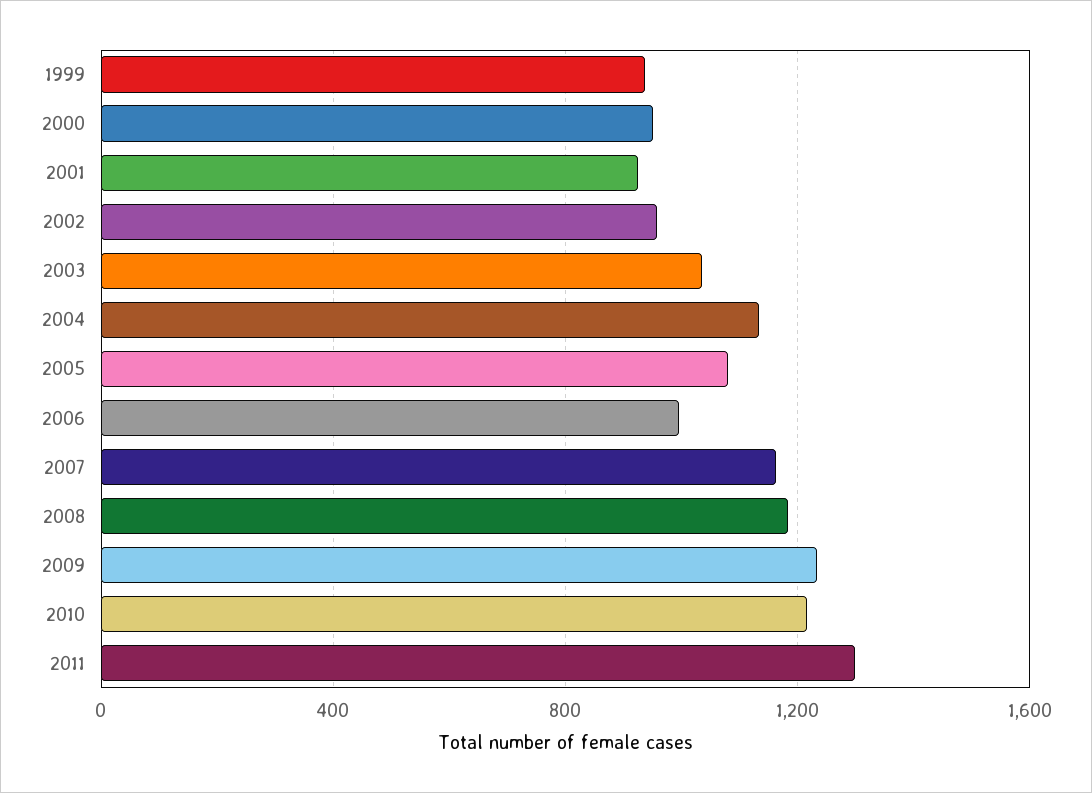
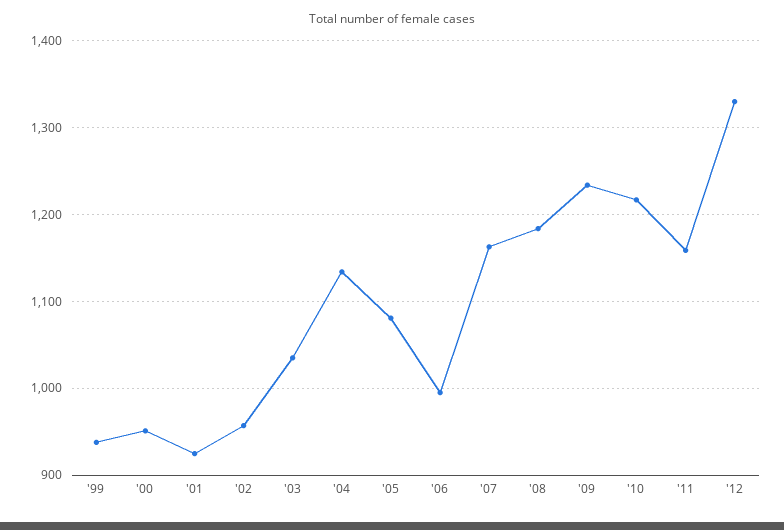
2011: 1300 -> 1160
'12: none -> 1330

